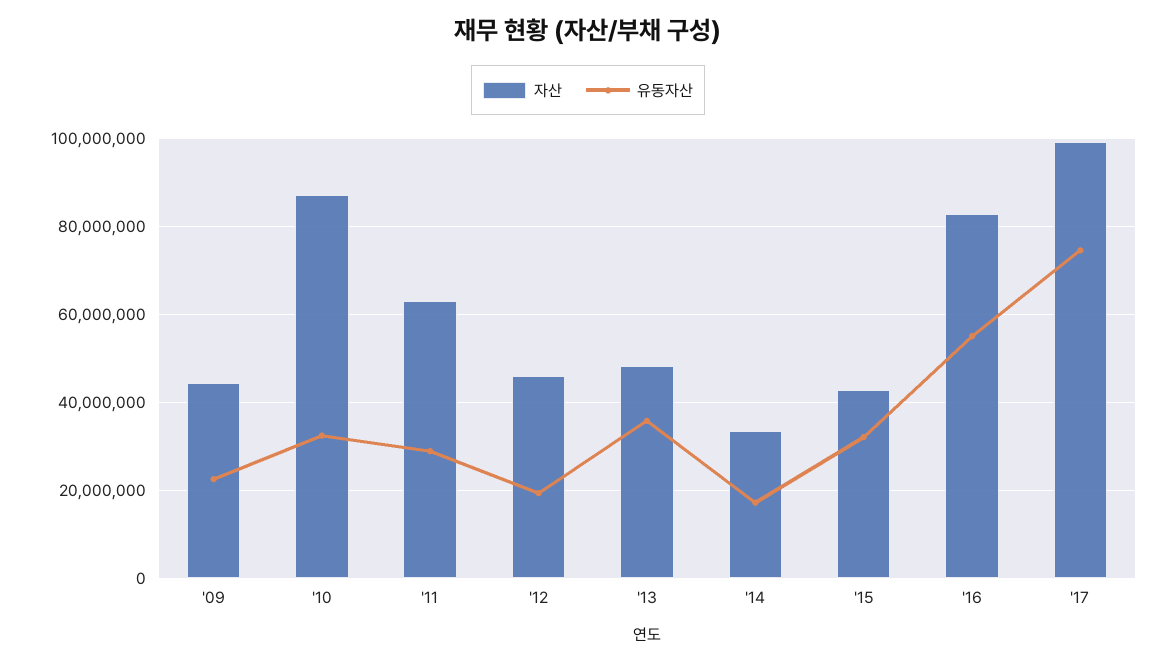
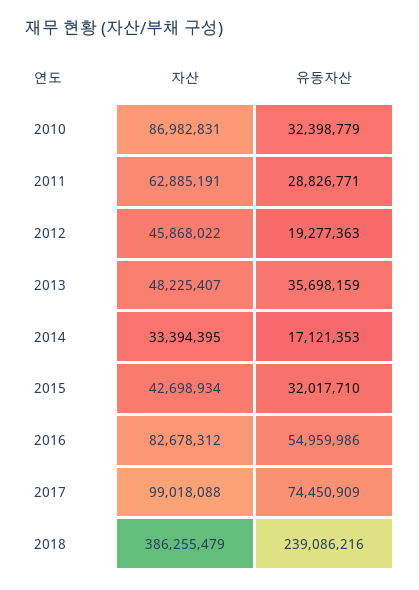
자산, '09: 44000000 -> none
유동자산, '09: 22000000 -> none
자산, 2018: none -> 386255479
유동자산, 2018: none -> 239086216

